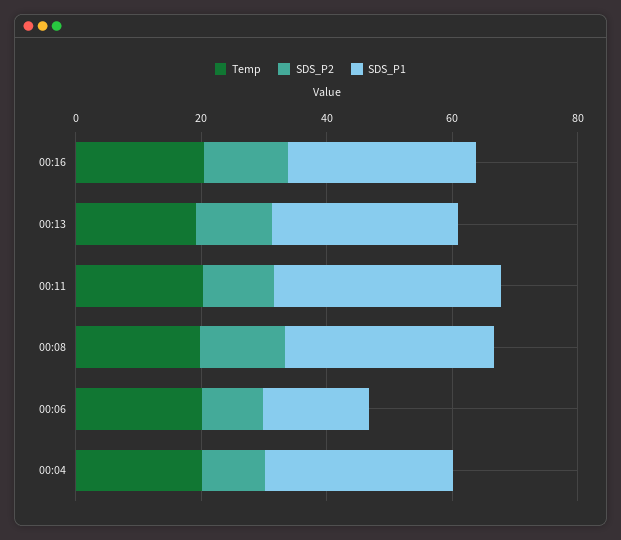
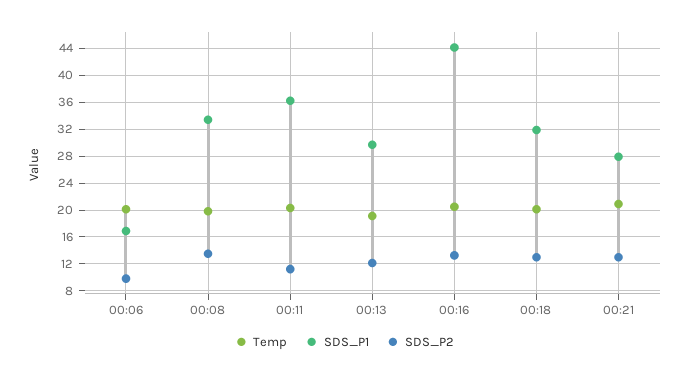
SDS_P1, 00:16: 30 -> 44
Temp, 00:04: 20 -> none
SDS_P2, 00:04: 10 -> none
SDS_P1, 00:04: 30 -> none
Temp, 00:18: none -> 20
SDS_P1, 00:18: none -> 32
SDS_P2, 00:18: none -> 13
Temp, 00:21: none -> 21
SDS_P1, 00:21: none -> 28
SDS_P2, 00:21: none -> 13

